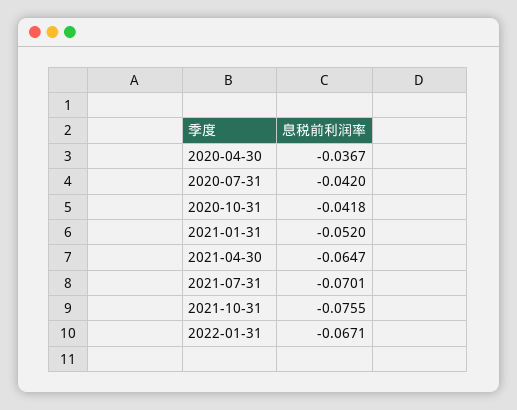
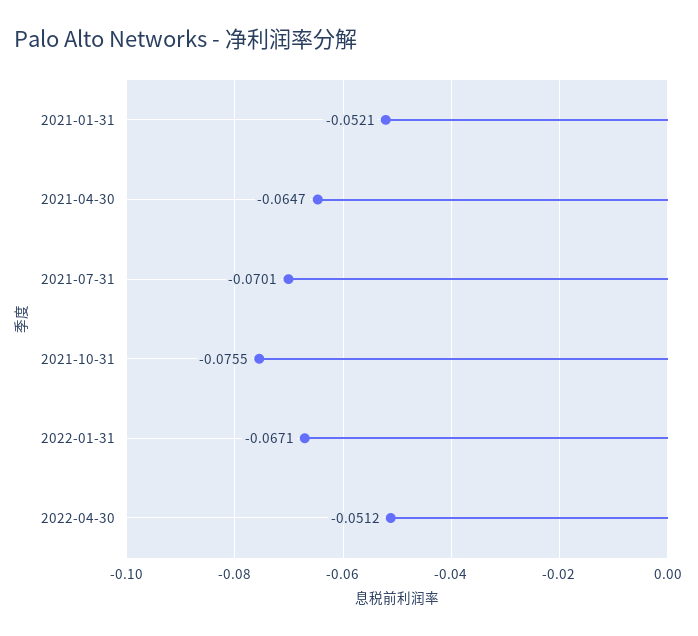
2020-04-30: -0.0367 -> none
2020-07-31: -0.042 -> none
2020-10-31: -0.0418 -> none
2021-01-31: -0.052 -> -0.0521
2022-04-30: none -> -0.0512

